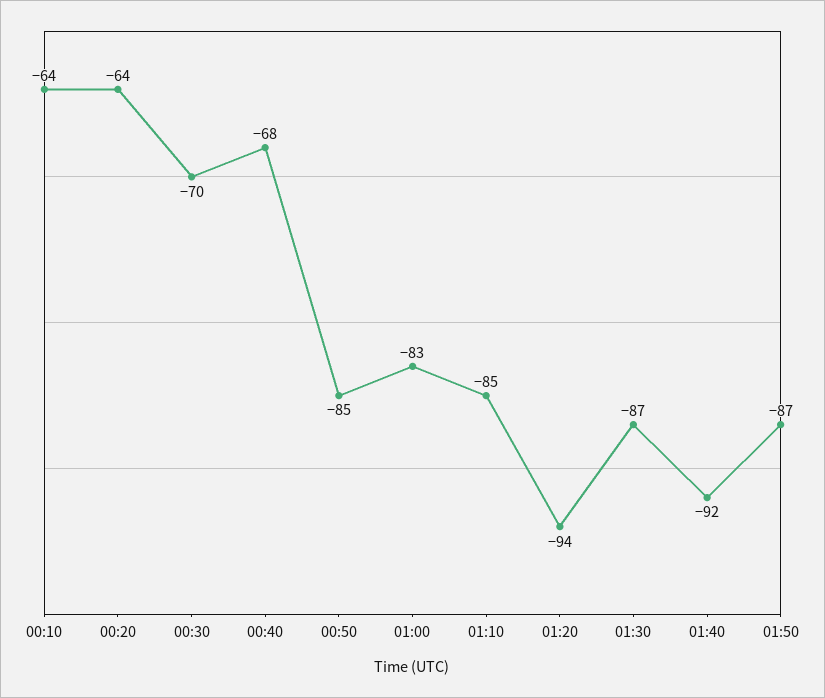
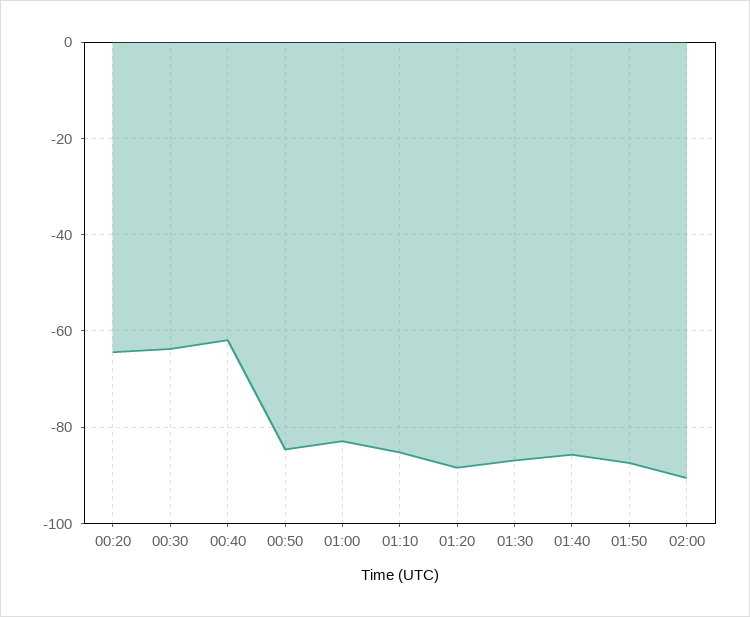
00:10: -64 -> none
00:30: -70 -> -64
00:40: -68 -> -62
01:20: -94 -> -88
01:40: -92 -> -86
02:00: none -> -90

